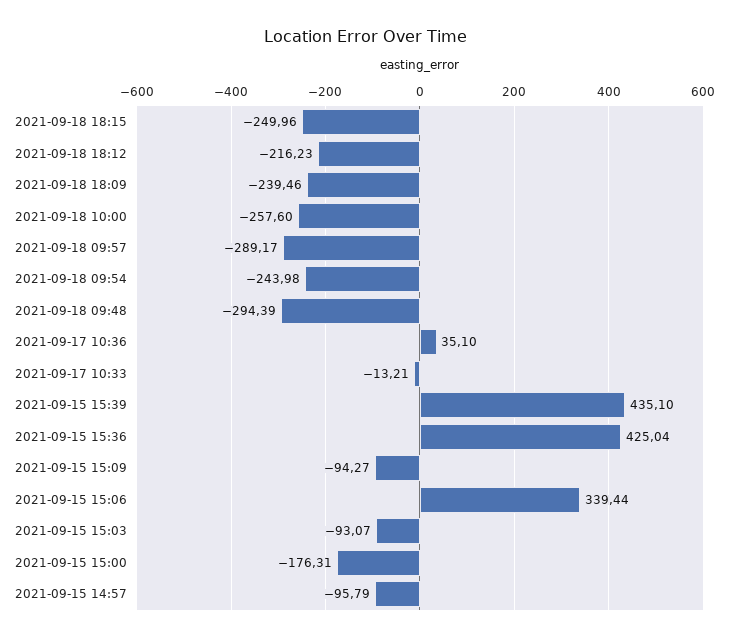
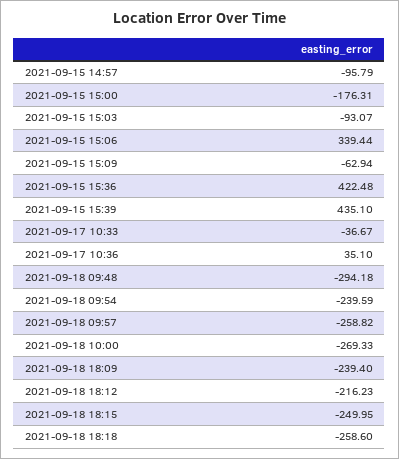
2021-09-18 18:15: -249.96 -> -249.95
2021-09-18 18:09: -239.46 -> -239.4
2021-09-18 10:00: -257.6 -> -269.33
2021-09-18 09:57: -289.17 -> -258.82
2021-09-18 09:54: -243.98 -> -239.59
2021-09-18 09:48: -294.39 -> -294.18
2021-09-17 10:33: -13.21 -> -36.67
2021-09-15 15:36: 425.04 -> 422.48
2021-09-15 15:09: -94.27 -> -62.94
2021-09-18 18:18: none -> -258.6

